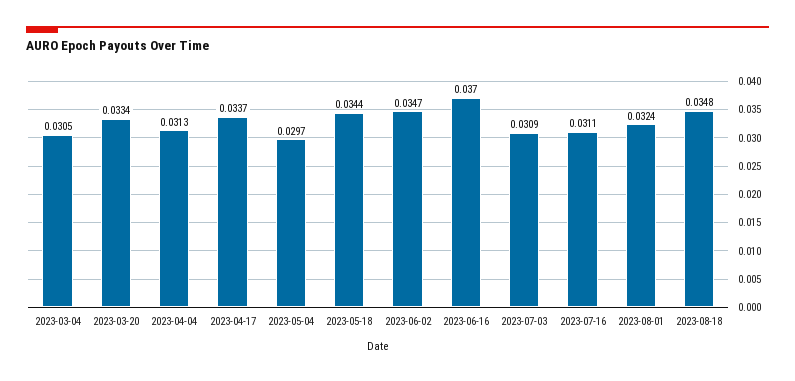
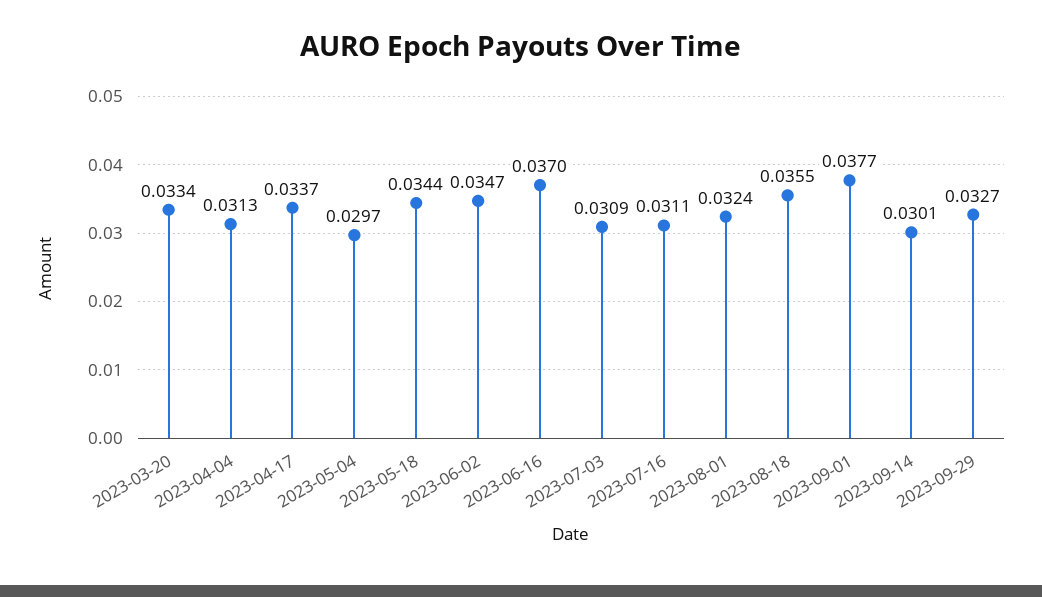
2023-03-04: 0.0305 -> none
2023-08-18: 0.0348 -> 0.0355
2023-09-01: none -> 0.0377
2023-09-14: none -> 0.0301
2023-09-29: none -> 0.0327

